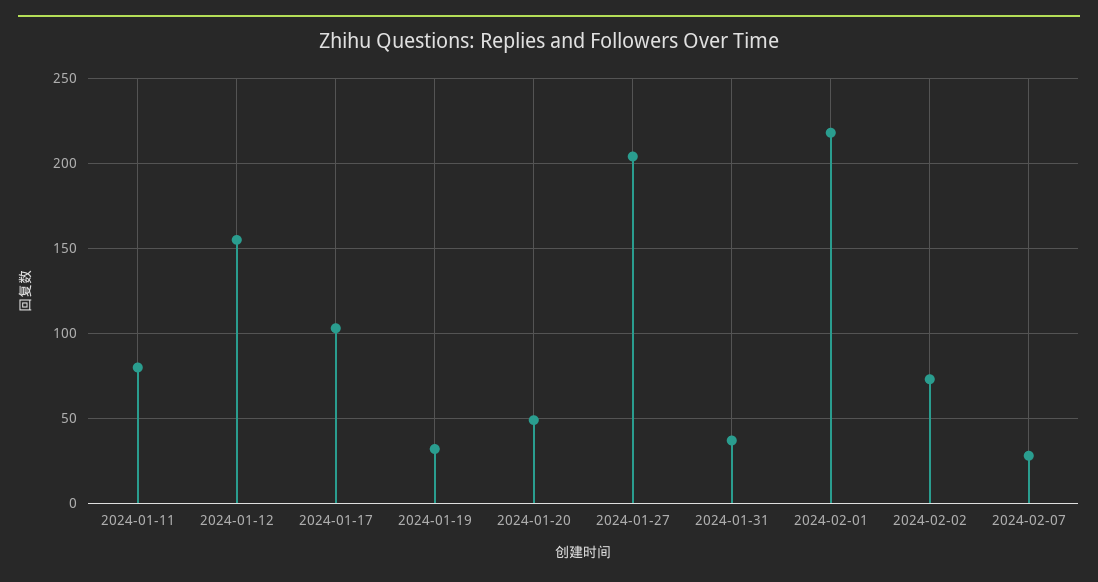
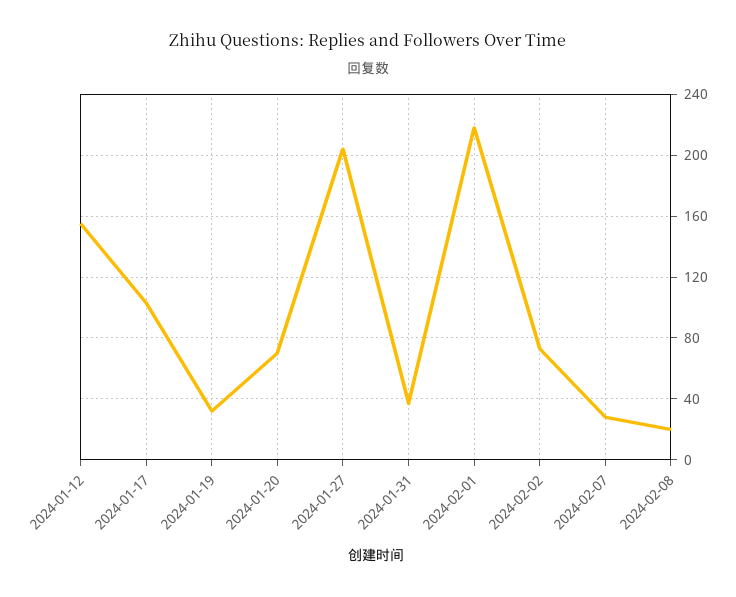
2024-01-11: 80 -> none
2024-01-20: 50 -> 70
2024-02-08: none -> 20

